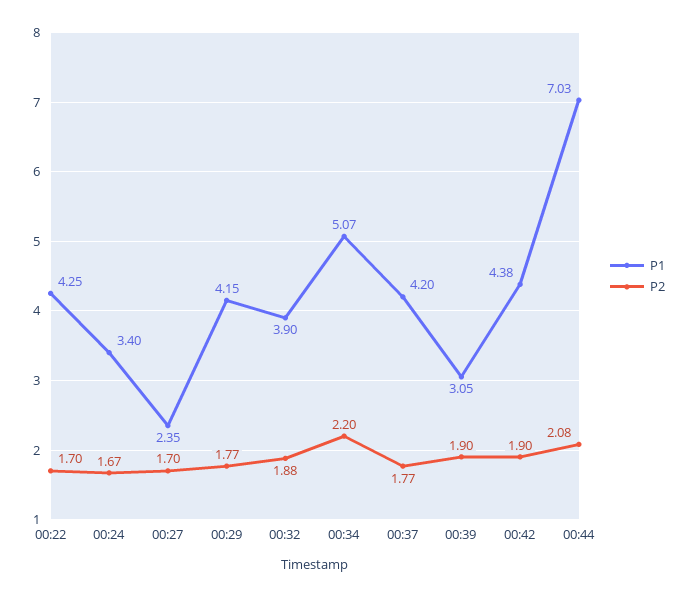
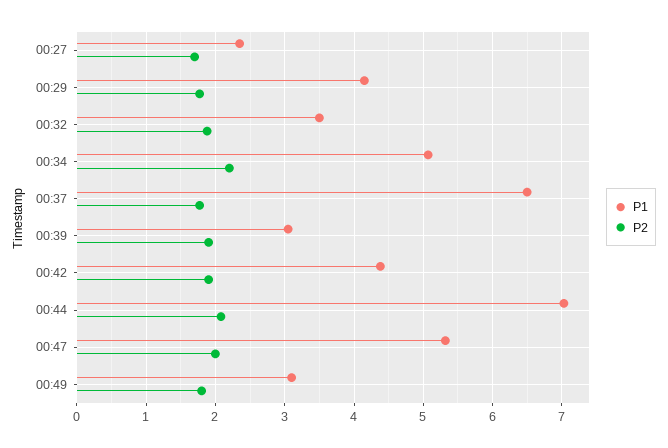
P1, 00:22: 4.25 -> none
P2, 00:22: 1.7 -> none
P1, 00:24: 3.4 -> none
P2, 00:24: 1.67 -> none
P1, 00:32: 3.9 -> 3.5
P1, 00:37: 4.2 -> 6.5
P1, 00:47: none -> 5.3
P2, 00:47: none -> 2
P1, 00:49: none -> 3.1
P2, 00:49: none -> 1.8

